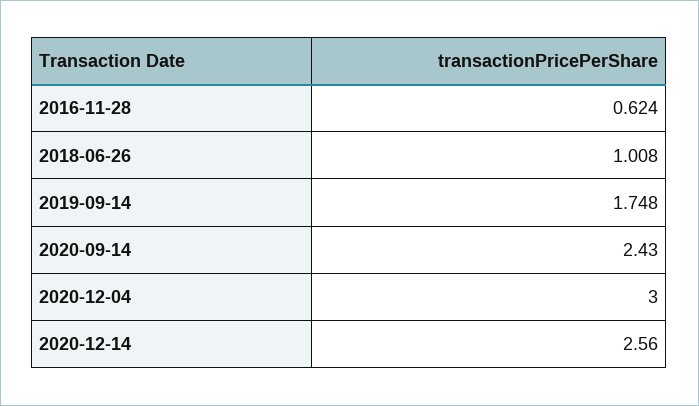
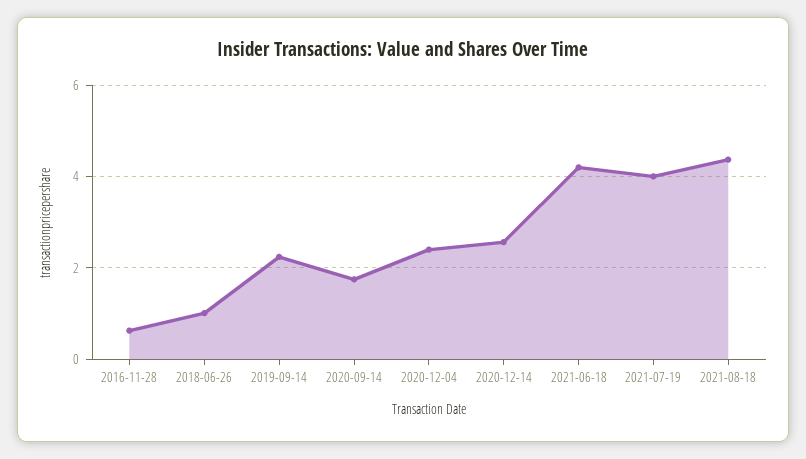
2019-09-14: 1.748 -> 2.2
2020-09-14: 2.43 -> 1.8
2020-12-04: 3 -> 2.4
2021-06-18: none -> 4.2
2021-07-19: none -> 4
2021-08-18: none -> 4.4

